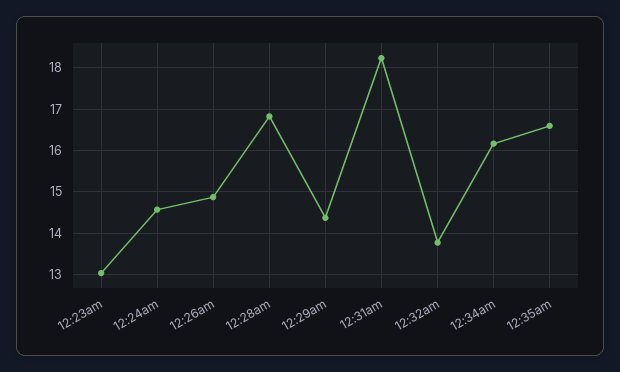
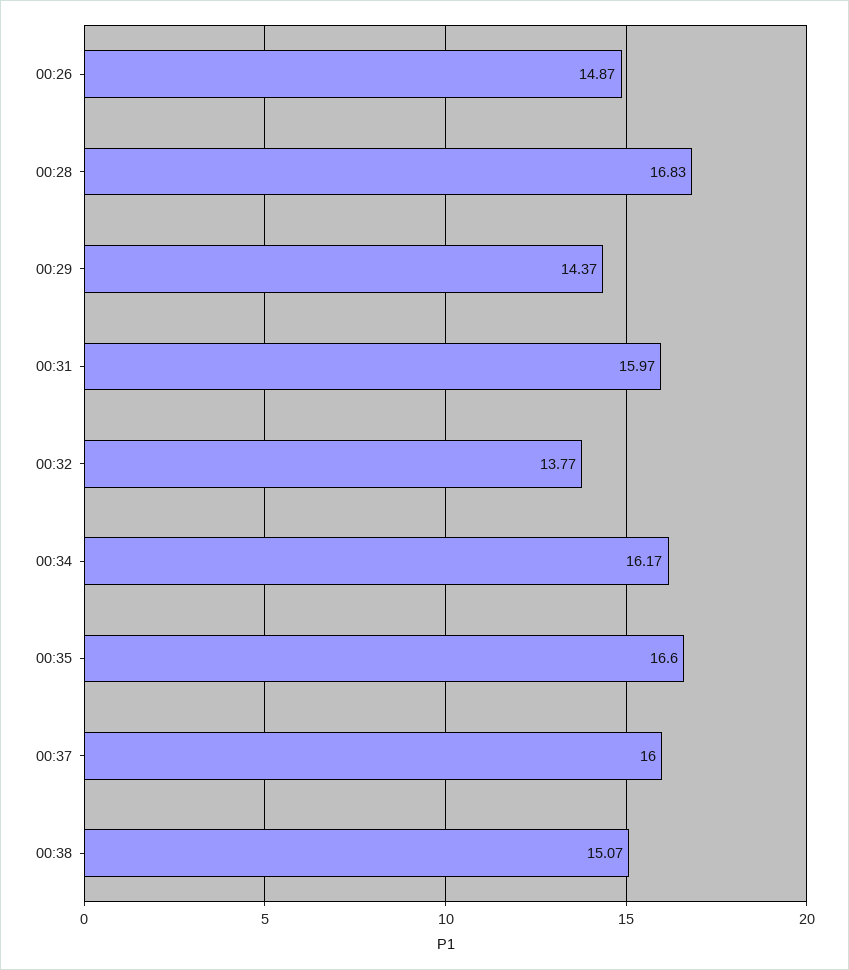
12:23am: 13 -> none
12:24am: 14.6 -> none
12:31am: 18.2 -> 15.97
00:37: none -> 16
00:38: none -> 15.07

